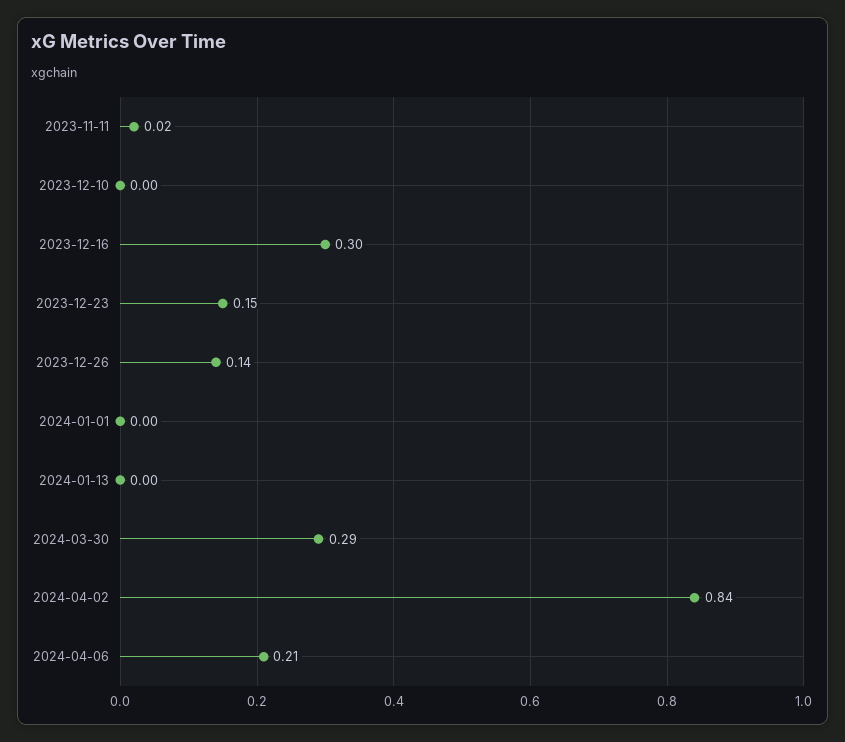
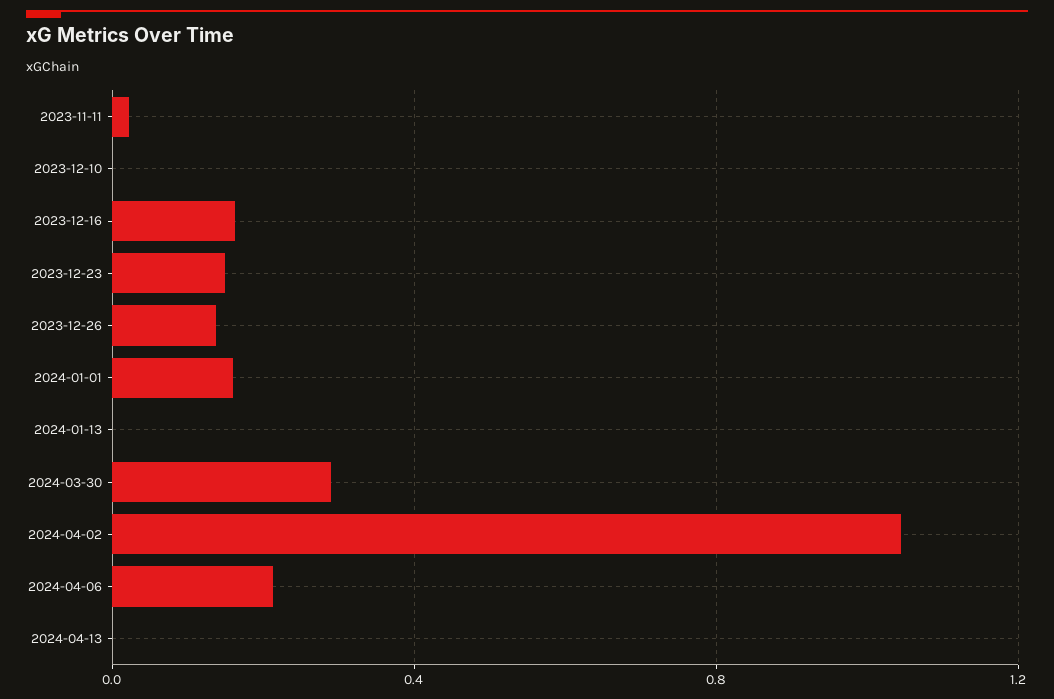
2023-12-16: 0.3 -> 0.15
2024-01-01: 0 -> 0.15
2024-04-02: 0.84 -> 1.05
2024-04-13: none -> 0

